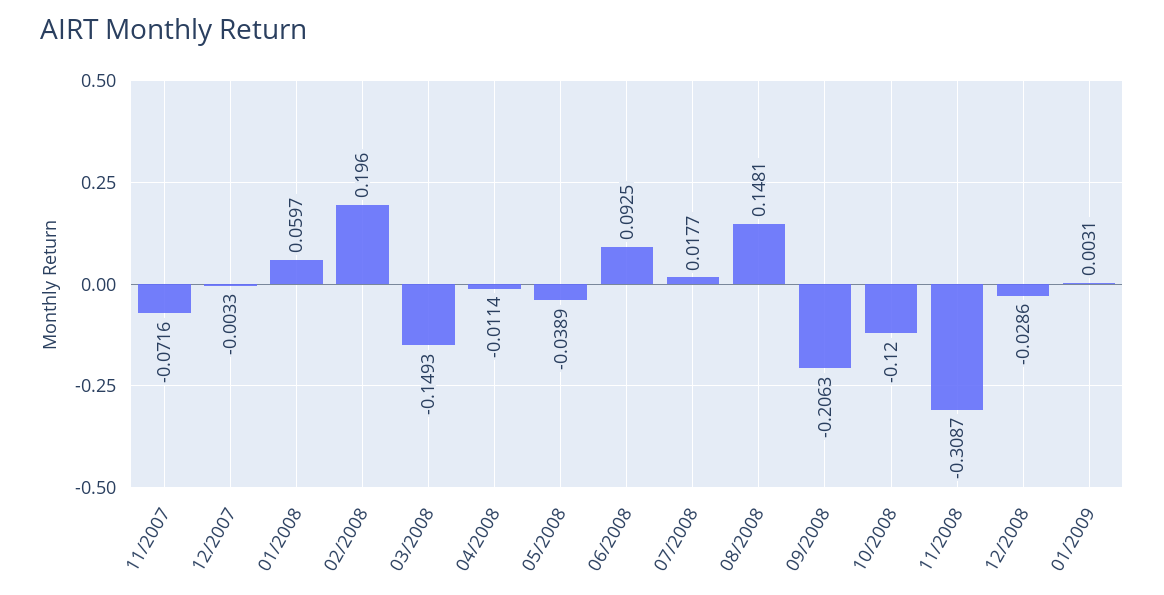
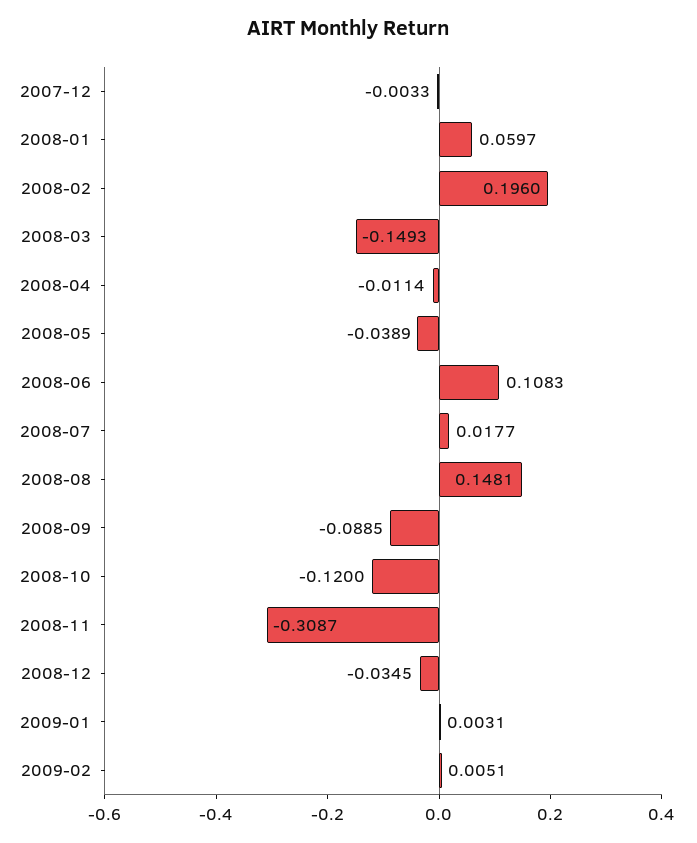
11/2007: -0.0716 -> none
06/2008: 0.0925 -> 0.1083
09/2008: -0.2063 -> -0.0885
12/2008: -0.0286 -> -0.0345
2009-02: none -> 0.0051

